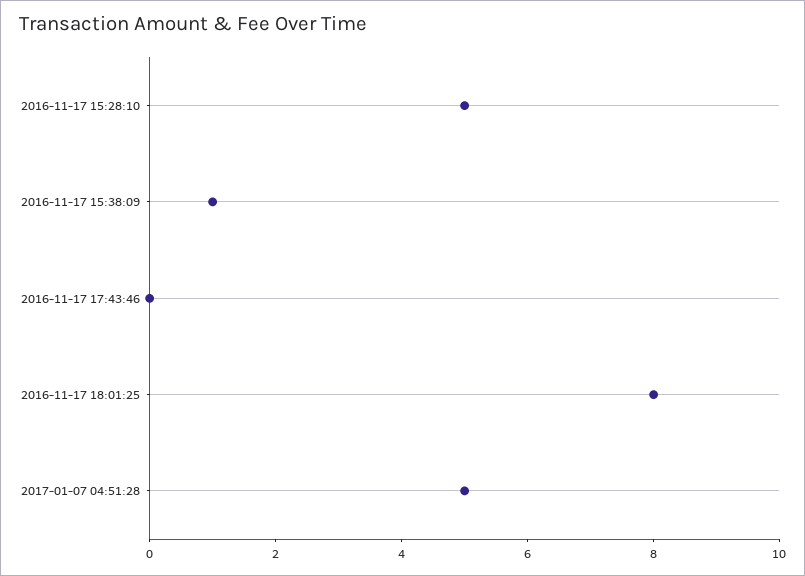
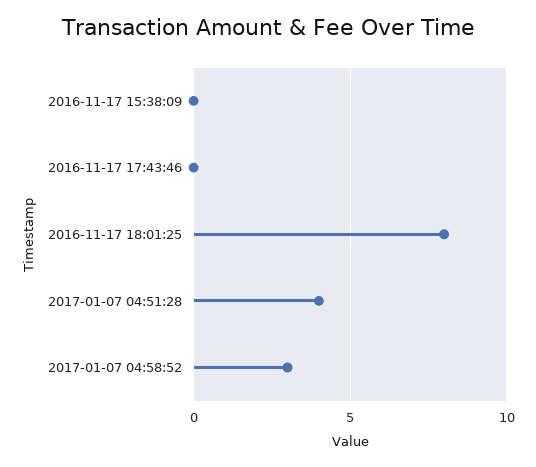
2016-11-17 15:28:10: 5 -> none
2016-11-17 15:38:09: 1 -> 0
2017-01-07 04:51:28: 5 -> 4
2017-01-07 04:58:52: none -> 3

